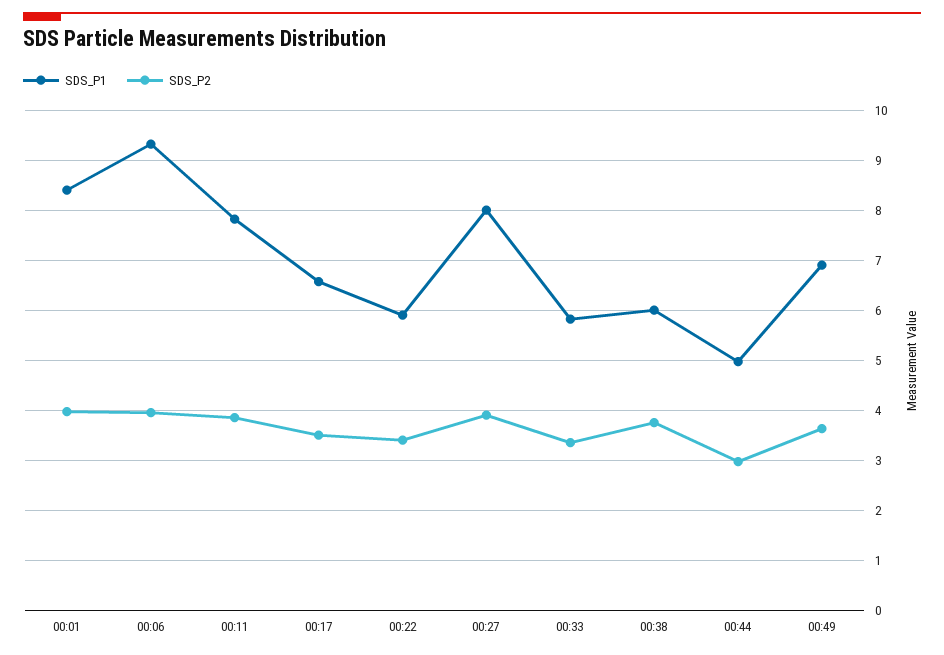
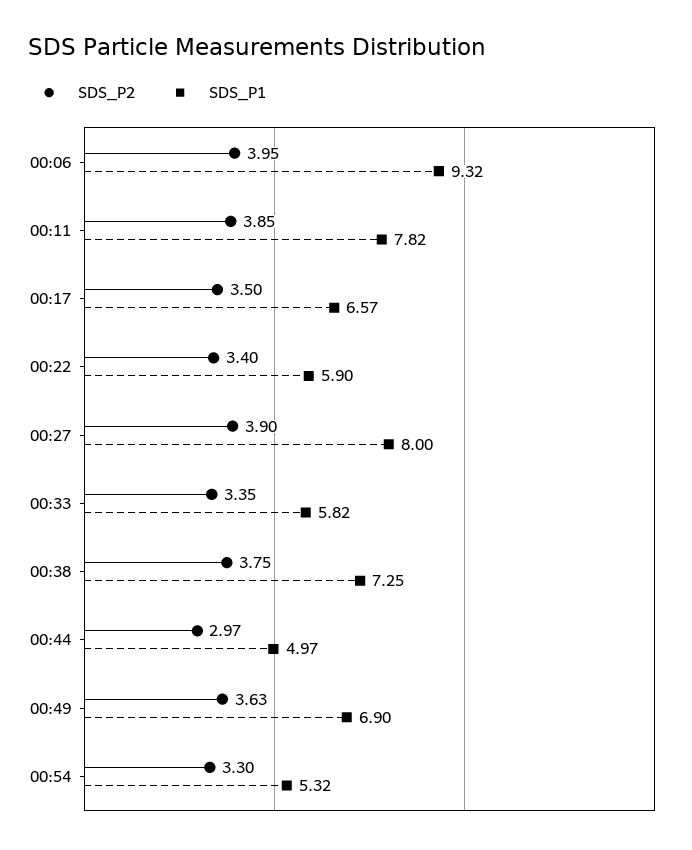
SDS_P1, 00:01: 8.4 -> none
SDS_P2, 00:01: 4 -> none
SDS_P1, 00:38: 6 -> 7.25
SDS_P2, 00:54: none -> 3.3
SDS_P1, 00:54: none -> 5.32

